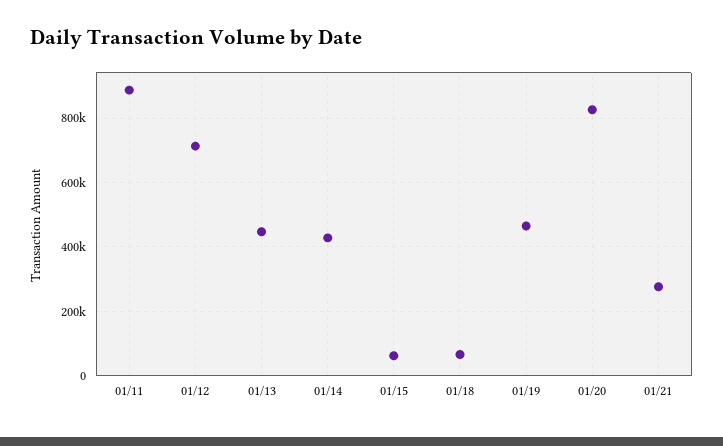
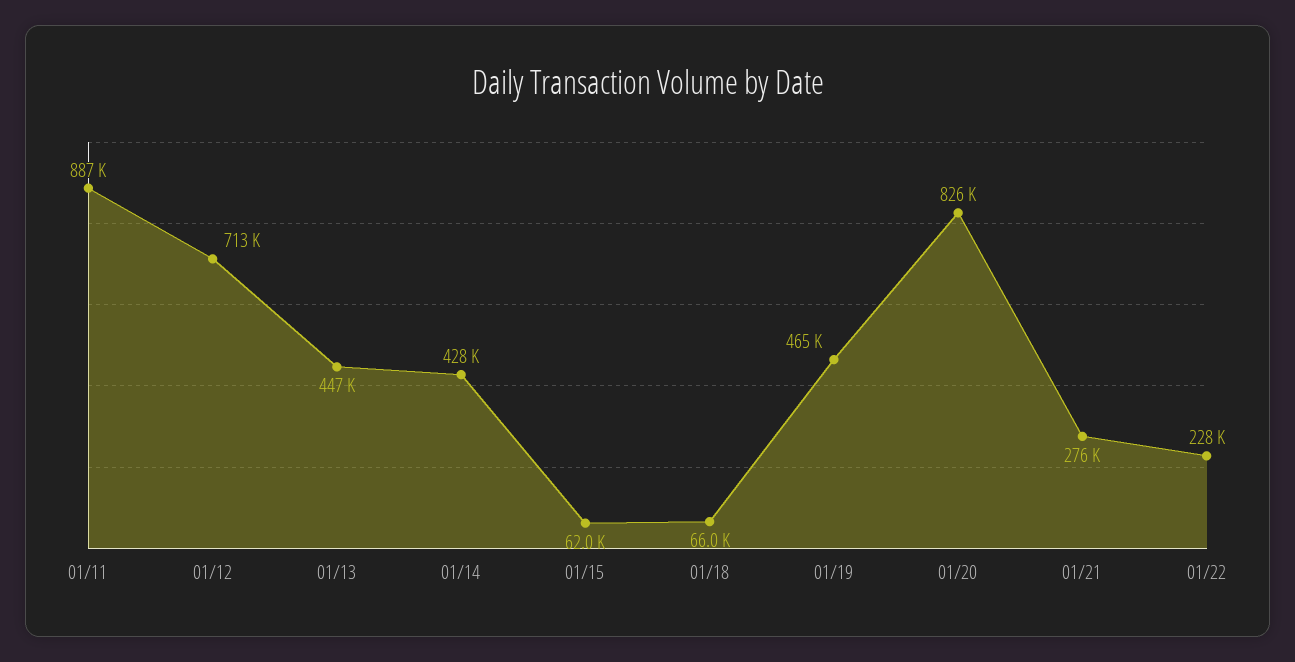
01/22: none -> 228000

